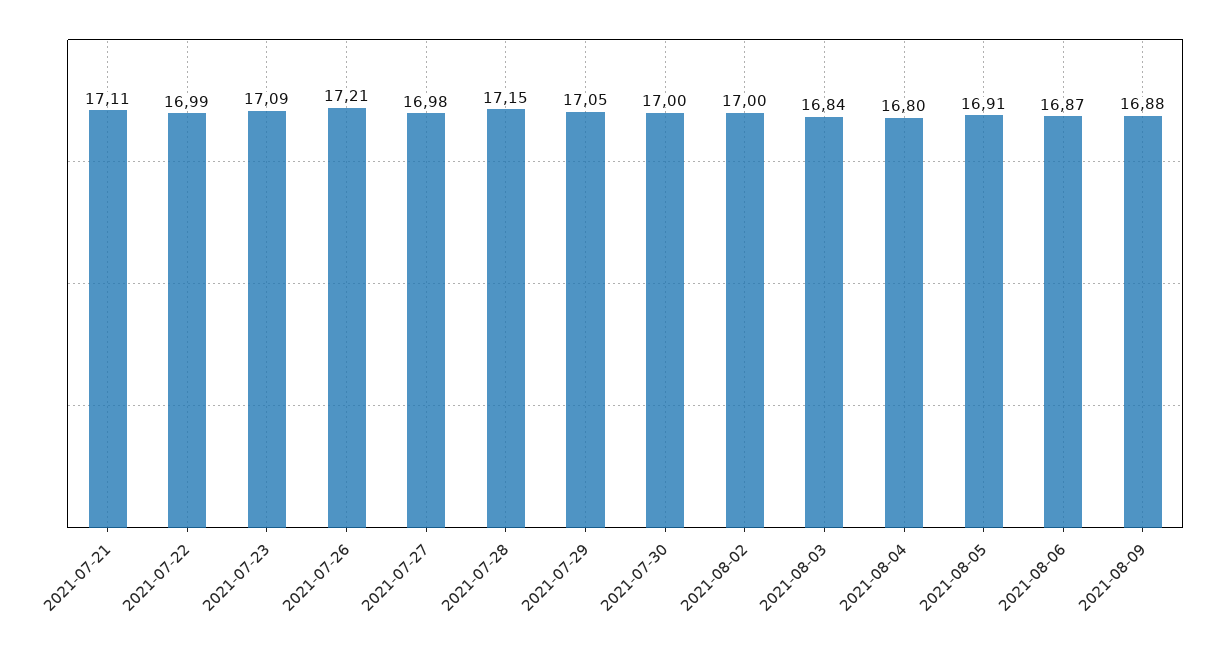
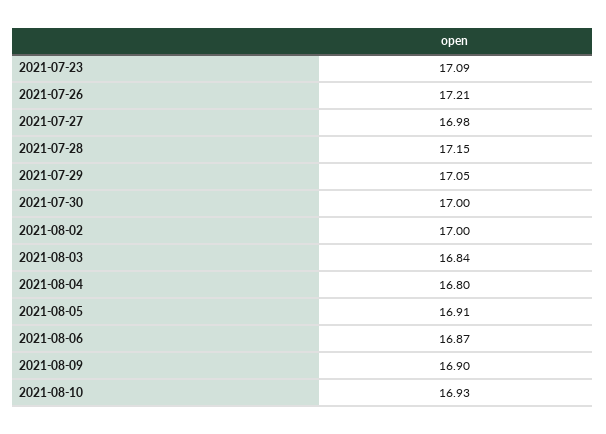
2021-07-21: 17.11 -> none
2021-07-22: 16.99 -> none
2021-08-09: 16.88 -> 16.9
2021-08-10: none -> 16.93

